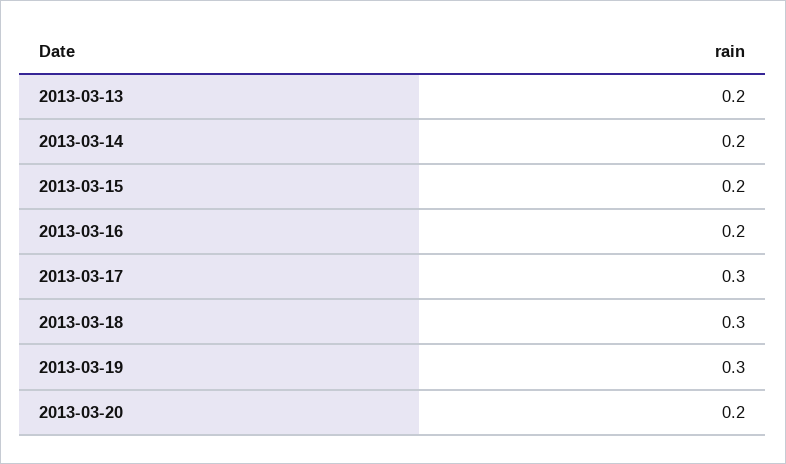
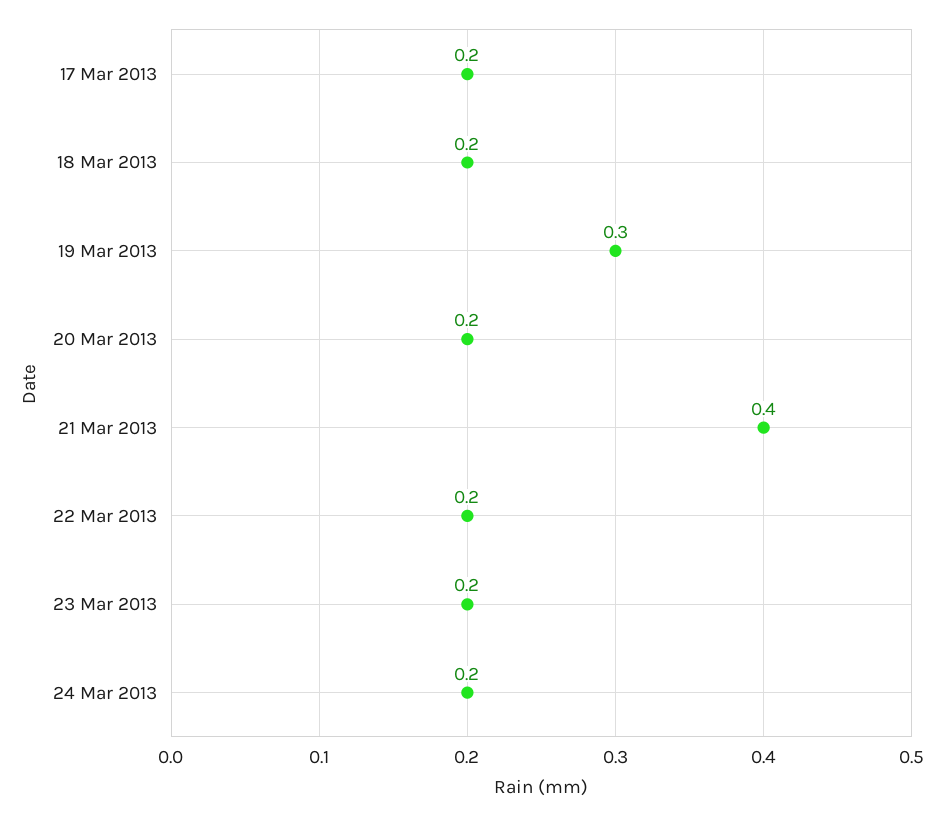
2013-03-13: 0.2 -> none
2013-03-14: 0.2 -> none
2013-03-15: 0.2 -> none
2013-03-16: 0.2 -> none
2013-03-17: 0.3 -> 0.2
2013-03-18: 0.3 -> 0.2
21 Mar 2013: none -> 0.4
22 Mar 2013: none -> 0.2
23 Mar 2013: none -> 0.2
24 Mar 2013: none -> 0.2

